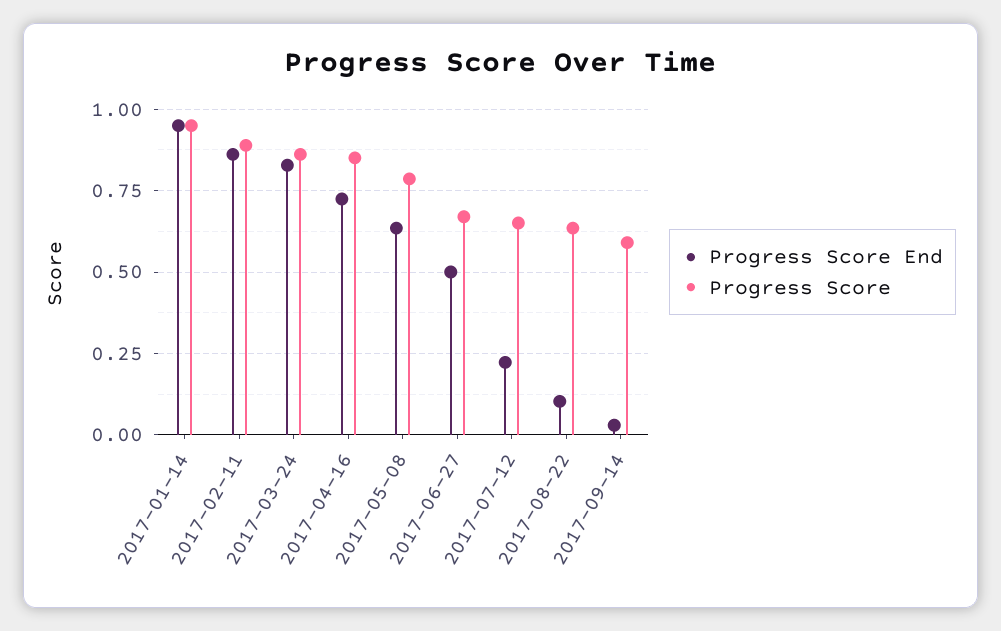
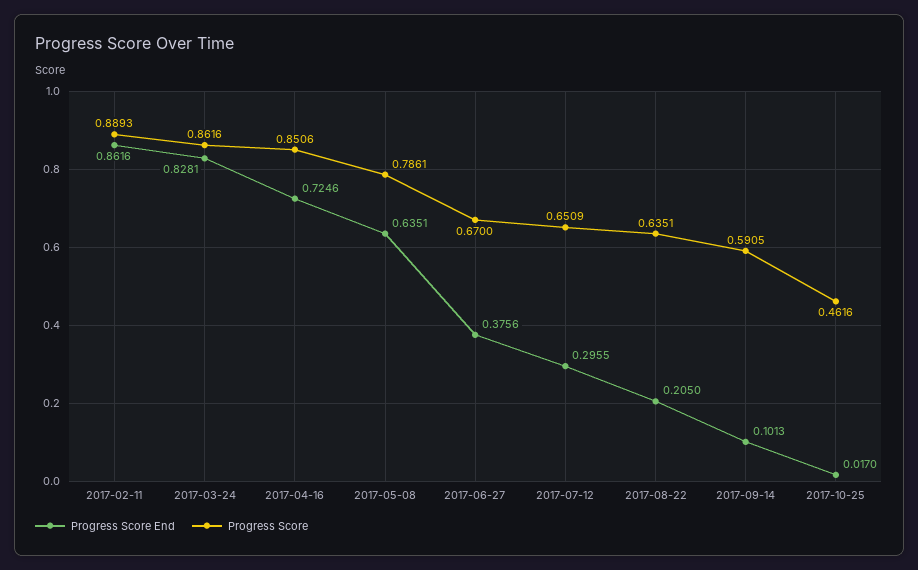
Progress Score End, 2017-01-14: 0.95 -> none
Progress Score, 2017-01-14: 0.95 -> none
Progress Score End, 2017-06-27: 0.5 -> 0.3756
Progress Score End, 2017-07-12: 0.225 -> 0.2955
Progress Score End, 2017-08-22: 0.1 -> 0.205
Progress Score End, 2017-09-14: 0.025 -> 0.1013
Progress Score End, 2017-10-25: none -> 0.017
Progress Score, 2017-10-25: none -> 0.4616

